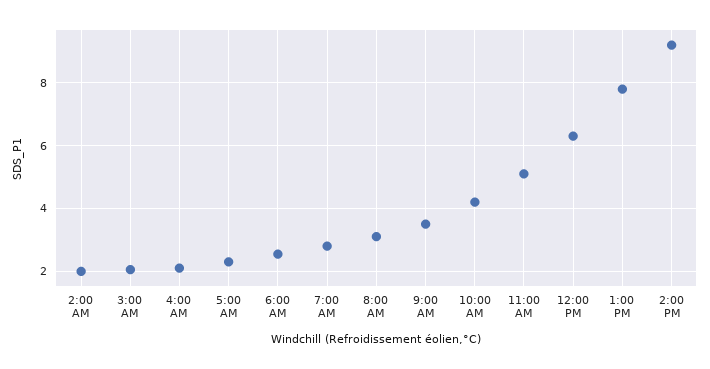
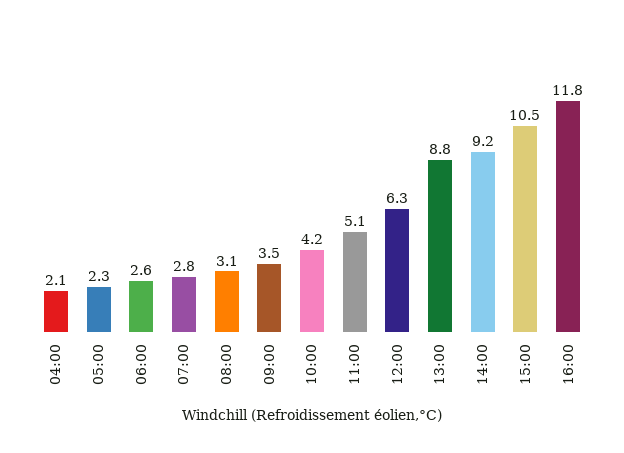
2:00 AM: 2 -> none
3:00 AM: 2 -> none
1:00 PM: 7.8 -> 8.8
15:00: none -> 10.5
16:00: none -> 11.8

